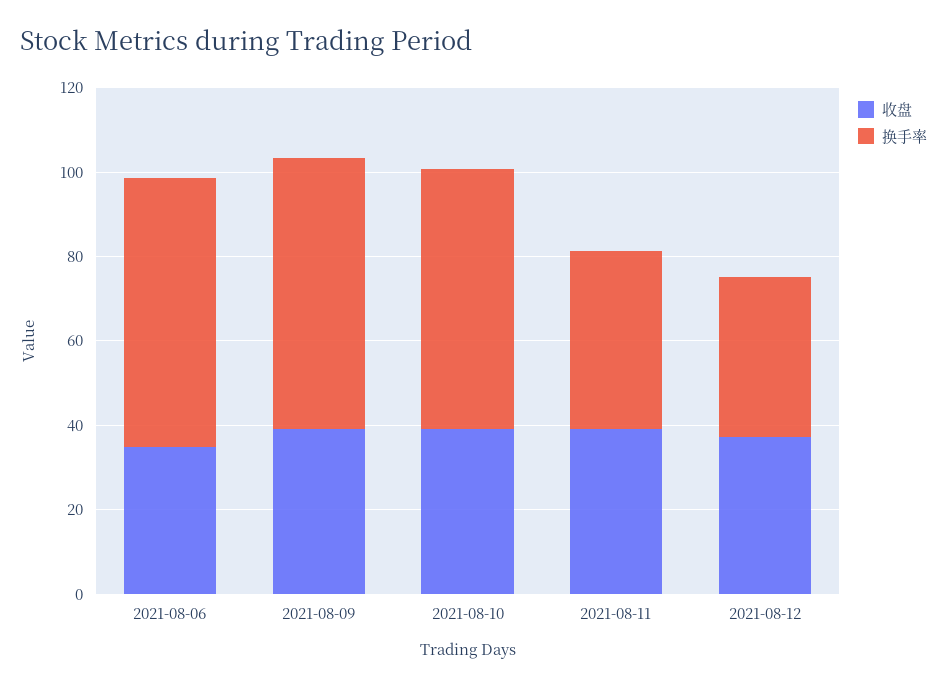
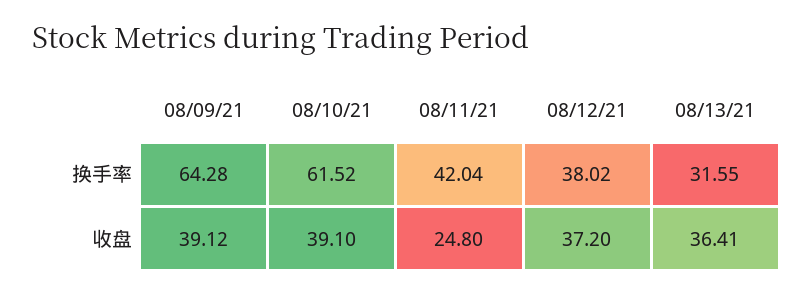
收盘, 2021-08-06: 35 -> none
换手率, 2021-08-06: 65 -> none
收盘, 2021-08-11: 40 -> 24.8
换手率, 08/13/21: none -> 31.55
收盘, 08/13/21: none -> 36.41

